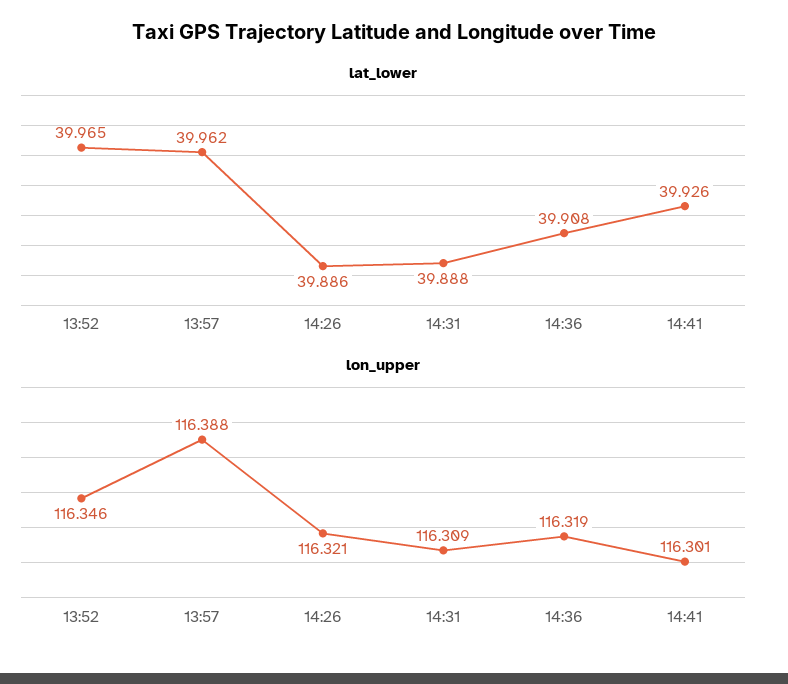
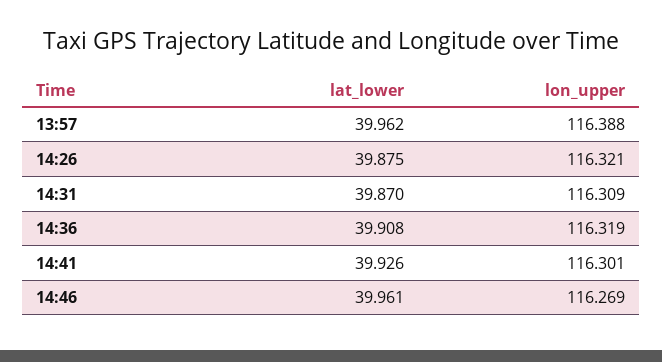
lat_lower, 13:52: 39.965 -> none
lat_lower, 14:26: 39.886 -> 39.875
lat_lower, 14:31: 39.888 -> 39.87
lon_upper, 13:52: 116.346 -> none
lat_lower, 14:46: none -> 39.961
lon_upper, 14:46: none -> 116.269

